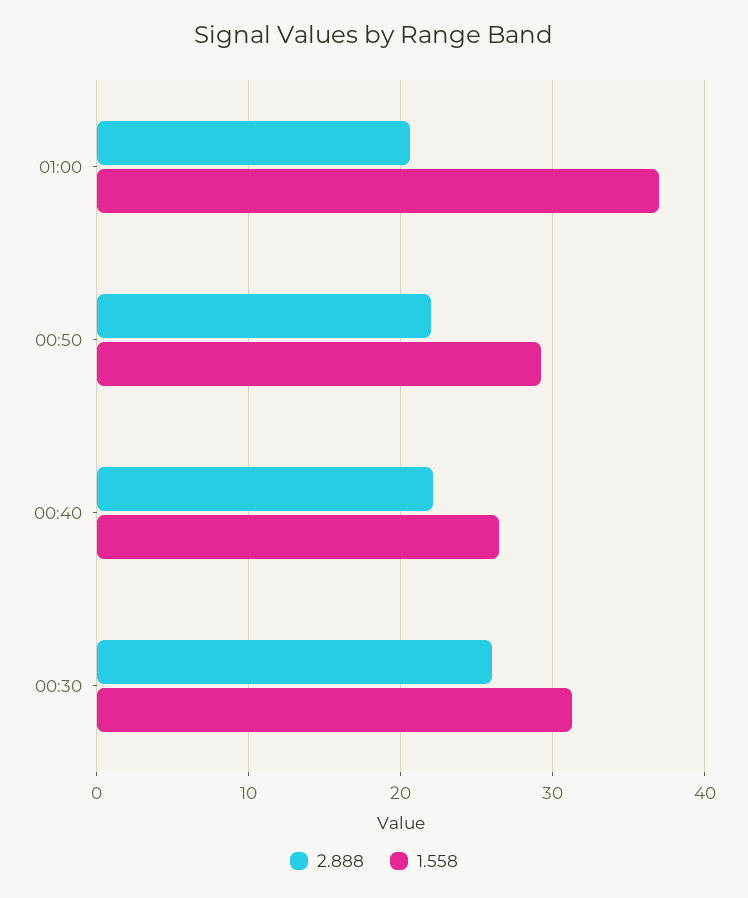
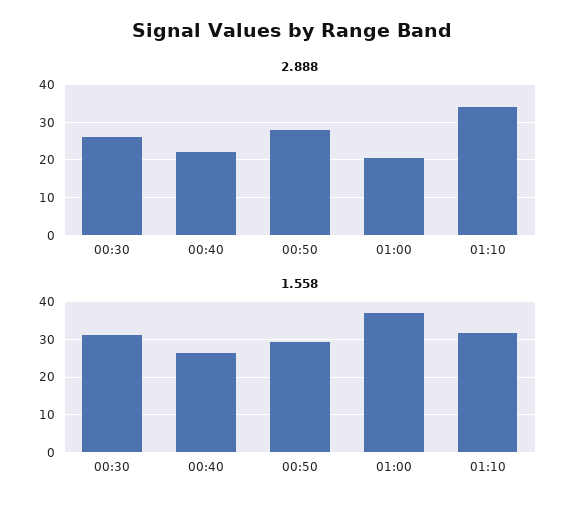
2.888, 00:50: 22 -> 28
2.888, 01:10: none -> 34
1.558, 01:10: none -> 32

